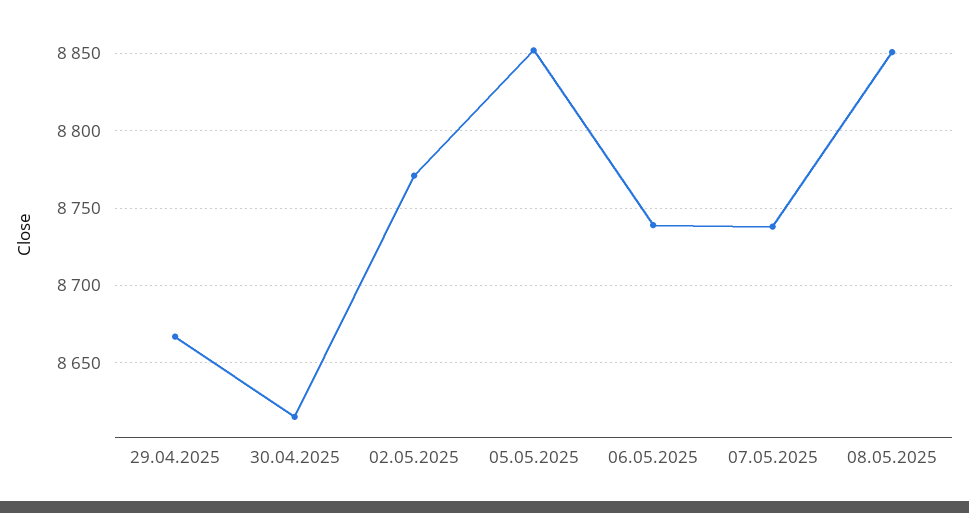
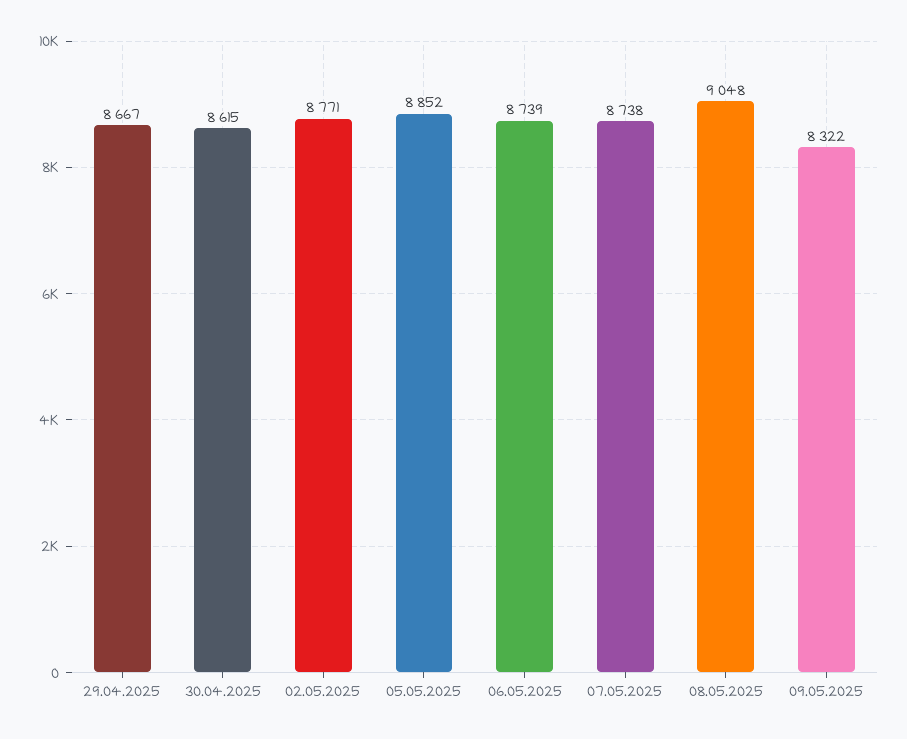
08.05.2025: 8850 -> 9048
09.05.2025: none -> 8322

